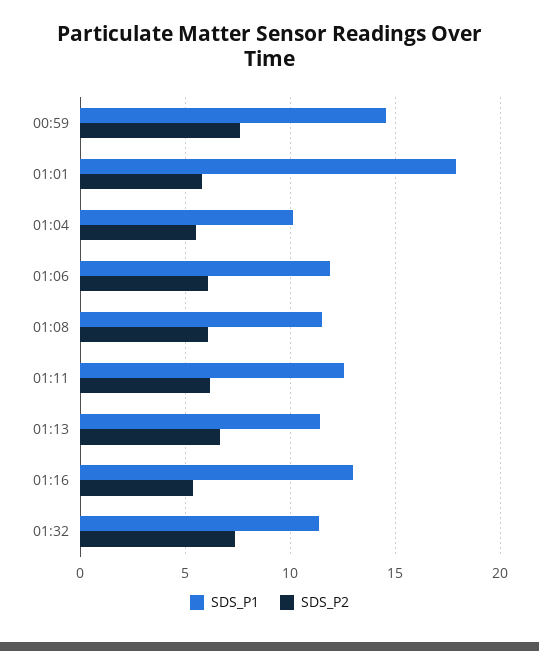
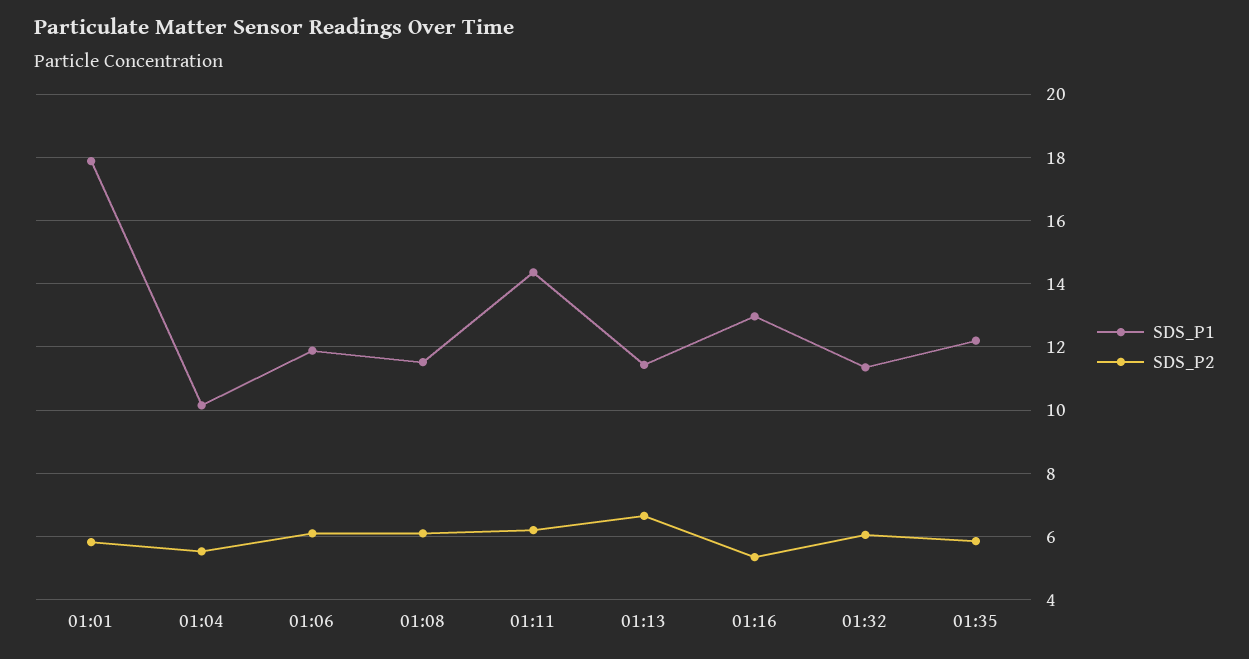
SDS_P1, 00:59: 14.5 -> none
SDS_P2, 00:59: 7.5 -> none
SDS_P1, 01:11: 12.5 -> 14.4
SDS_P2, 01:32: 7.5 -> 6
SDS_P1, 01:35: none -> 12.2
SDS_P2, 01:35: none -> 5.8

